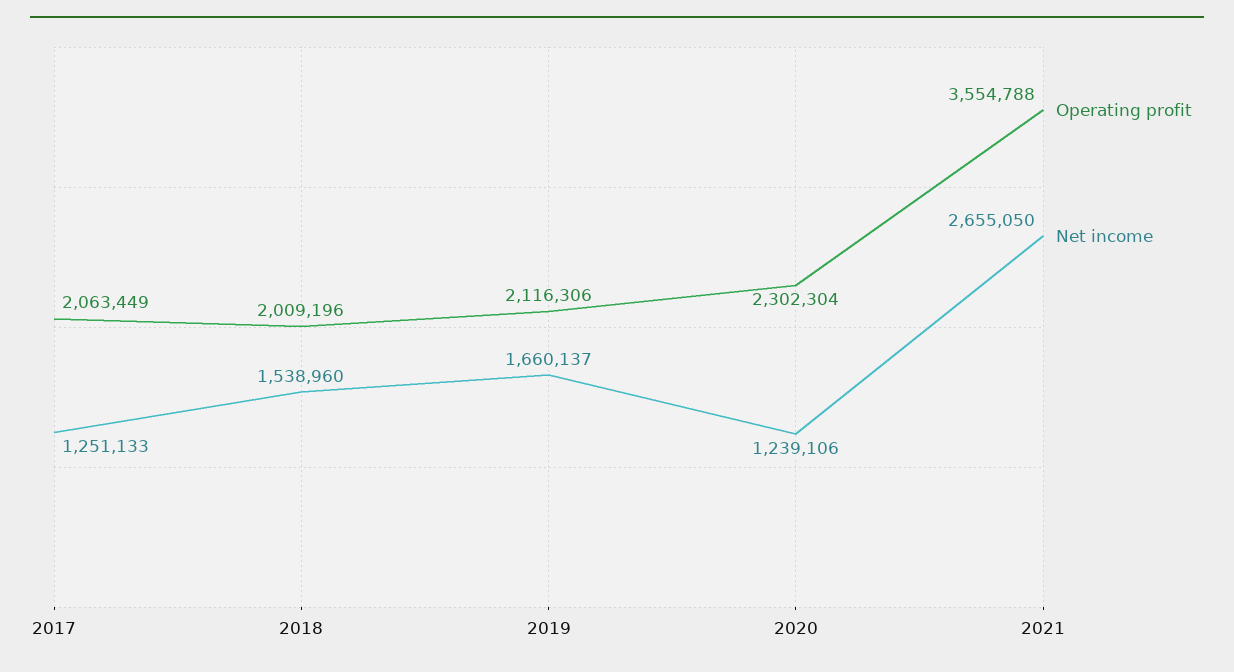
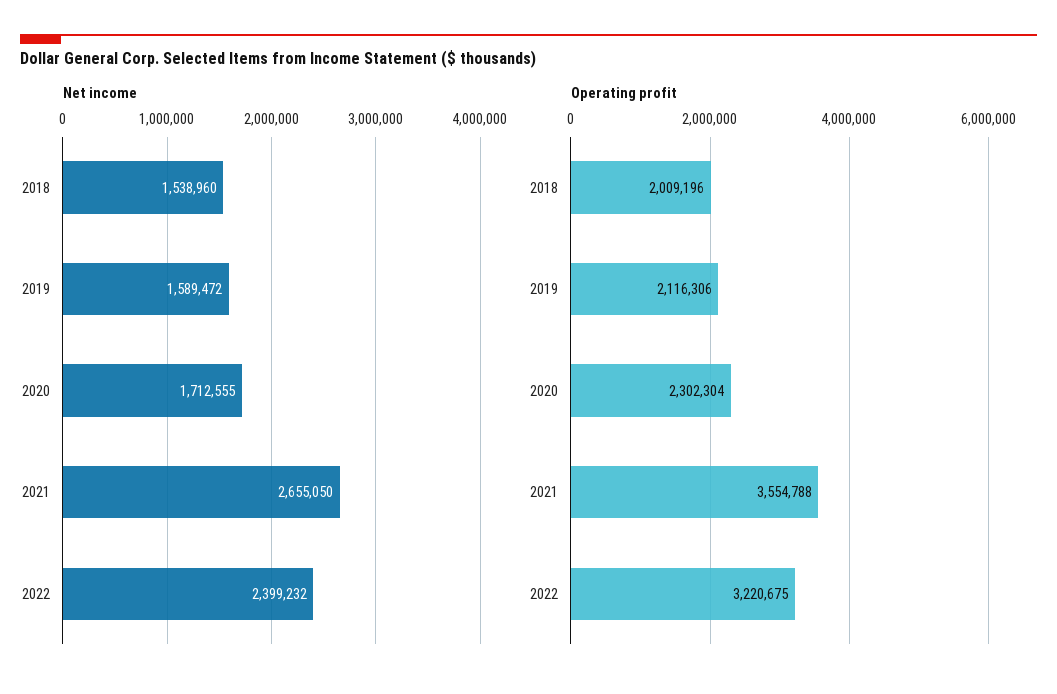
Operating profit, 2017: 2063449 -> none
Net income, 2017: 1251133 -> none
Net income, 2019: 1660137 -> 1589472
Net income, 2020: 1239106 -> 1712555
Net income, 2022: none -> 2399232
Operating profit, 2022: none -> 3220675

